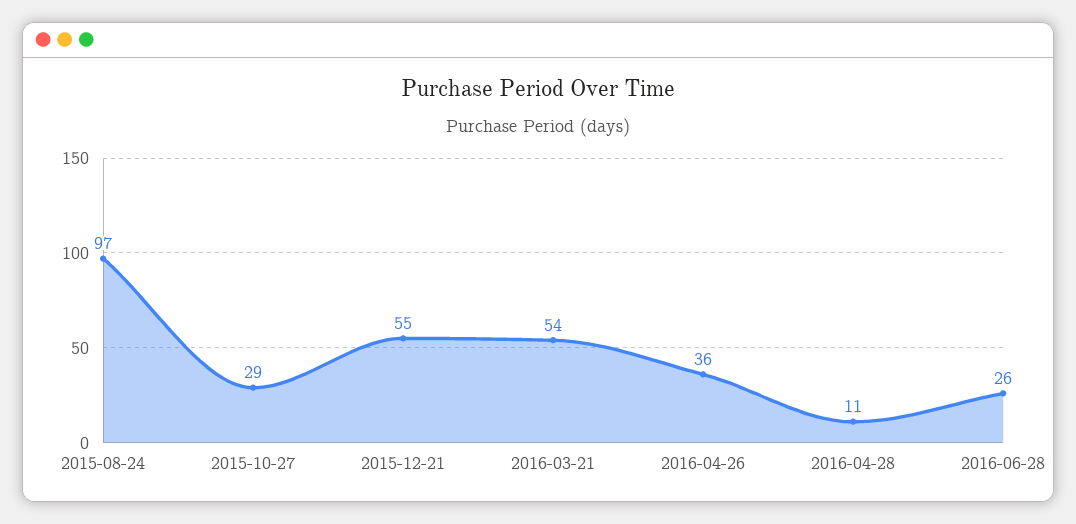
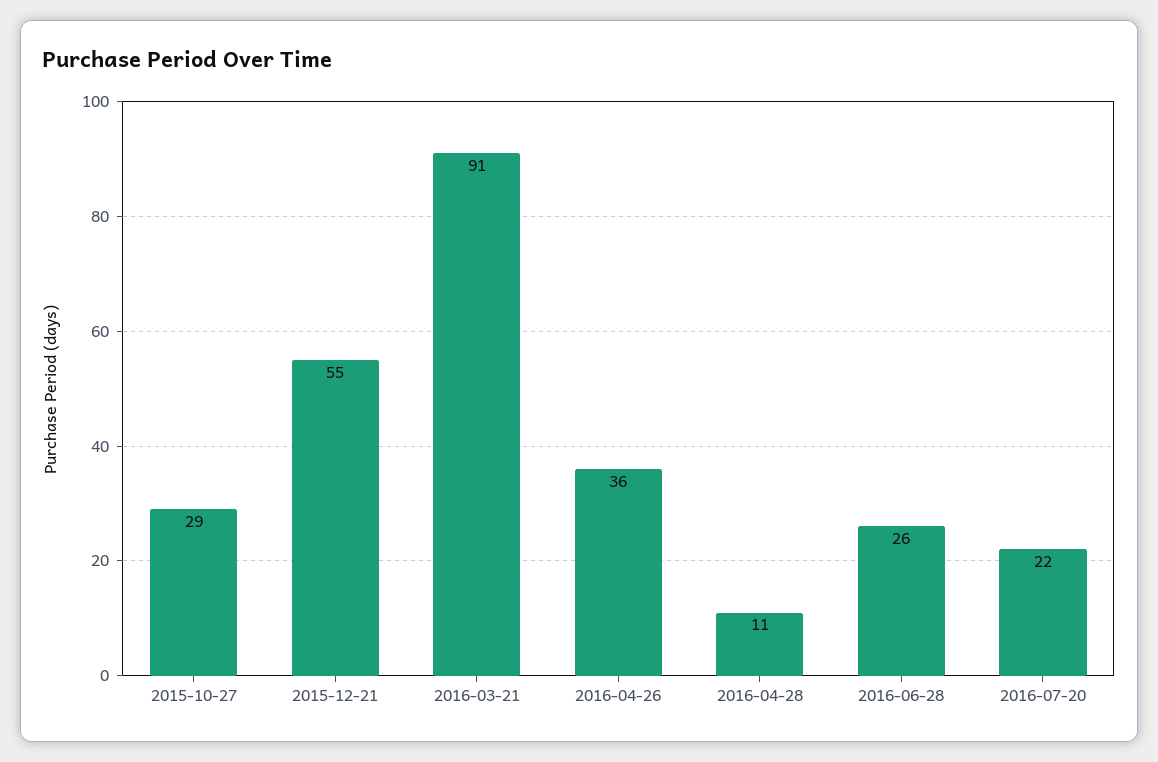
2015-08-24: 97 -> none
2016-03-21: 54 -> 91
2016-07-20: none -> 22

